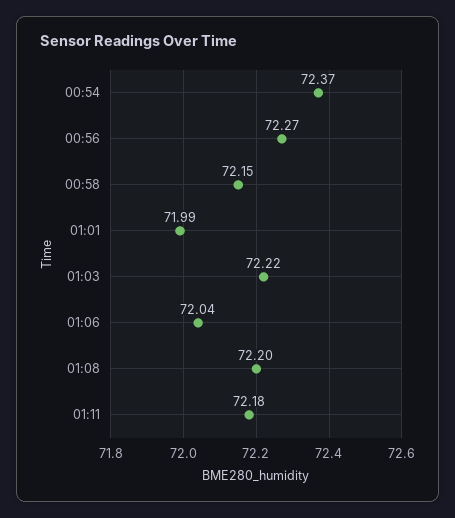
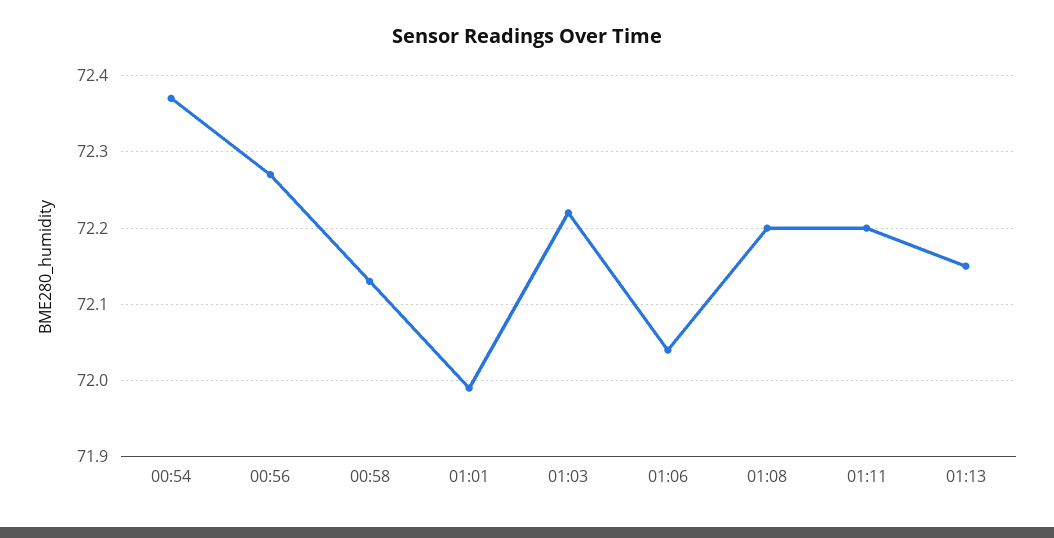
00:58: 72.15 -> 72.13
01:11: 72.18 -> 72.2
01:13: none -> 72.15

